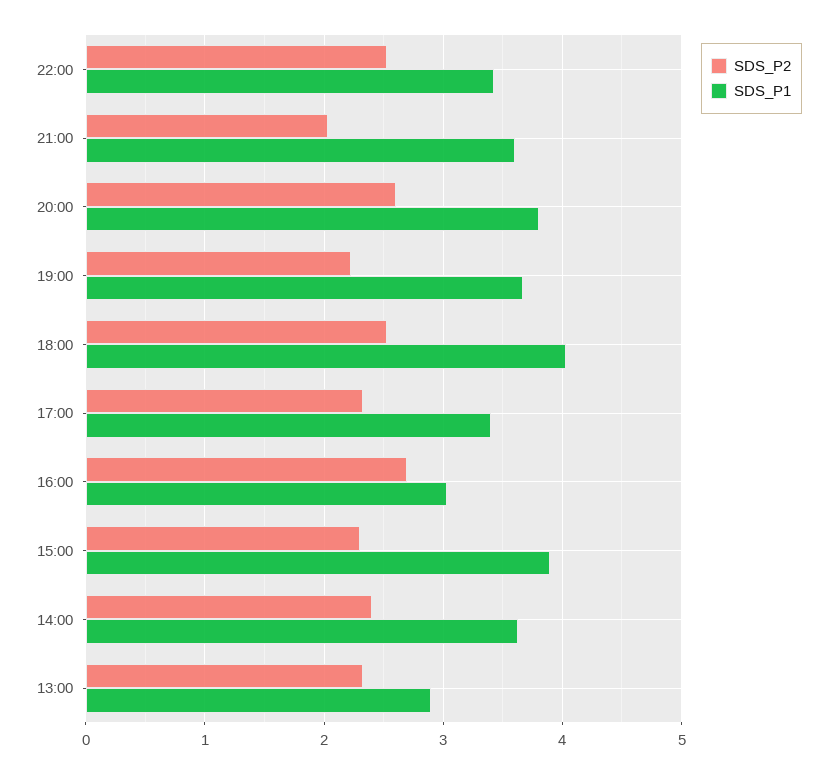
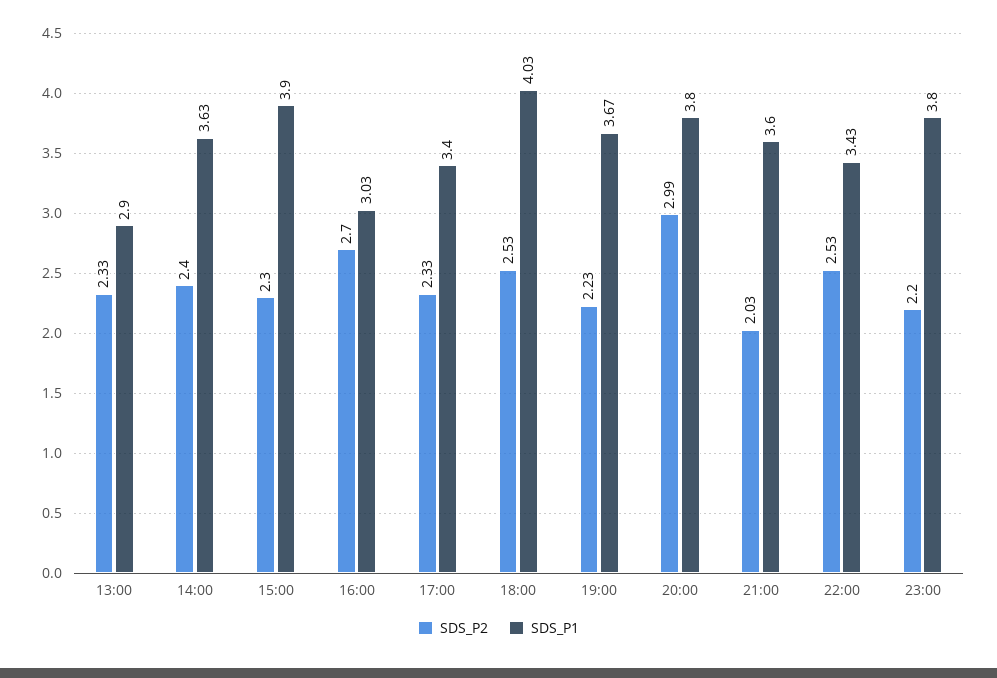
SDS_P2, 20:00: 2.6 -> 2.99
SDS_P2, 23:00: none -> 2.2
SDS_P1, 23:00: none -> 3.8

